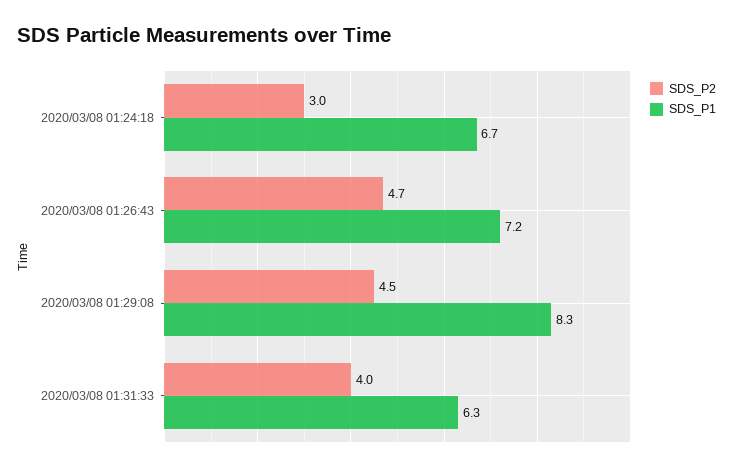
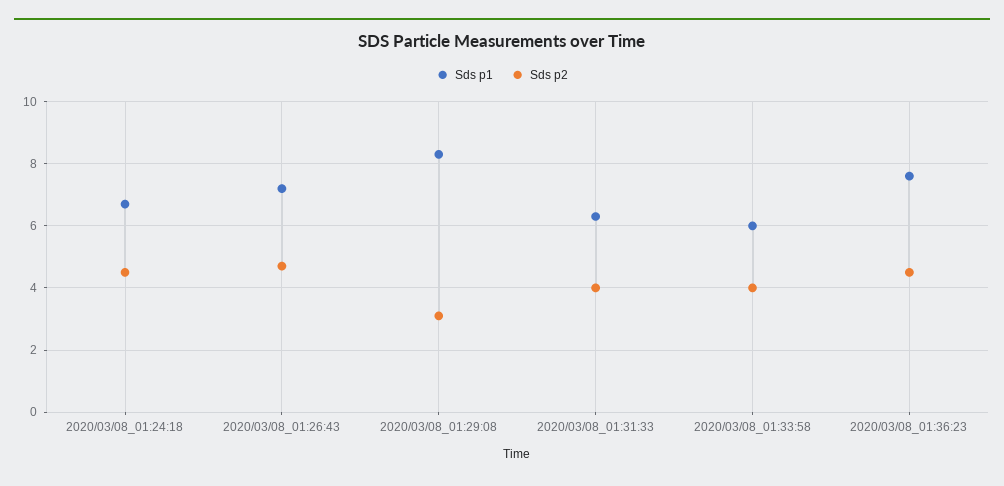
SDS_P2, 2020/03/08 01:24:18: 3 -> 4.5
SDS_P2, 2020/03/08 01:29:08: 4.5 -> 3
SDS_P1, 2020/03/08_01:33:58: none -> 6
SDS_P2, 2020/03/08_01:33:58: none -> 4
SDS_P1, 2020/03/08_01:36:23: none -> 7.5
SDS_P2, 2020/03/08_01:36:23: none -> 4.5

